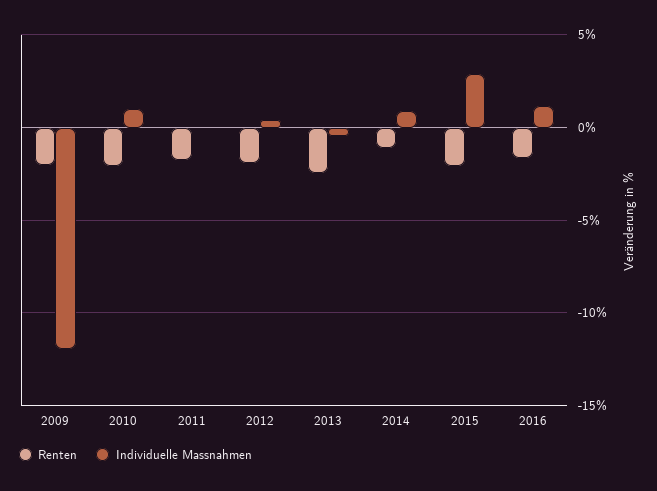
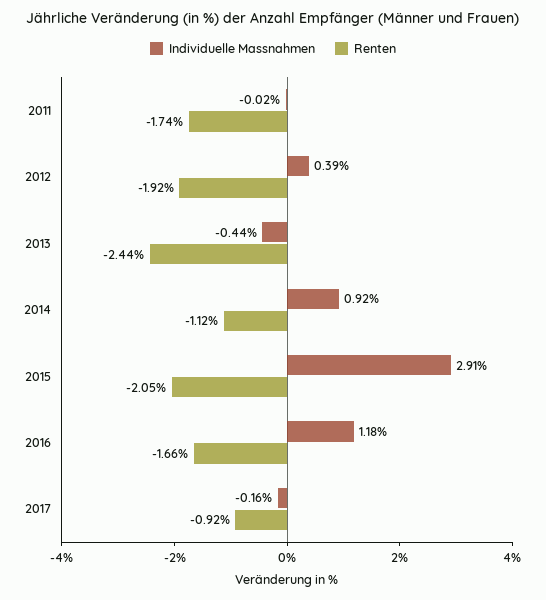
Renten, 2009: -2 -> none
Individuelle Massnahmen, 2009: -12 -> none
Renten, 2010: -2 -> none
Individuelle Massnahmen, 2010: 1 -> none
Individuelle Massnahmen, 2017: none -> -0.16
Renten, 2017: none -> -0.92

